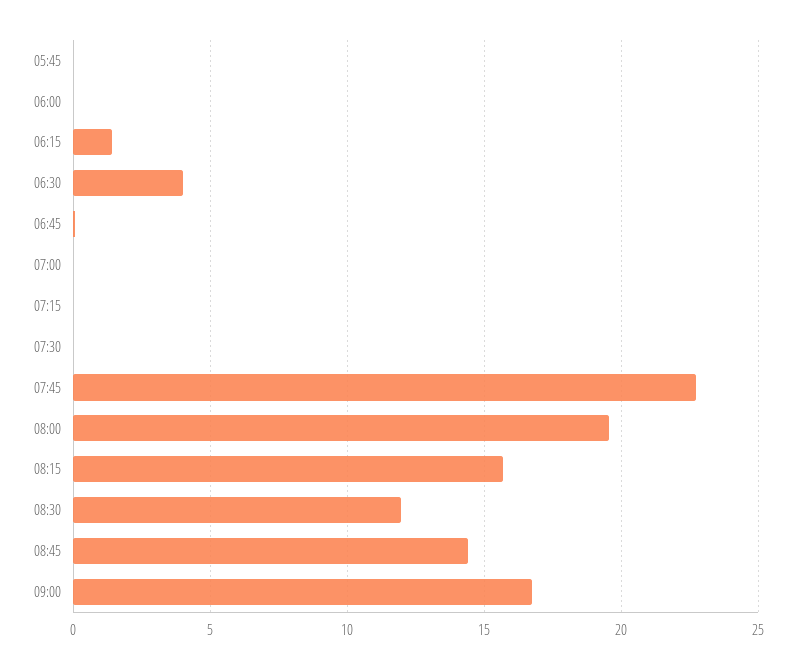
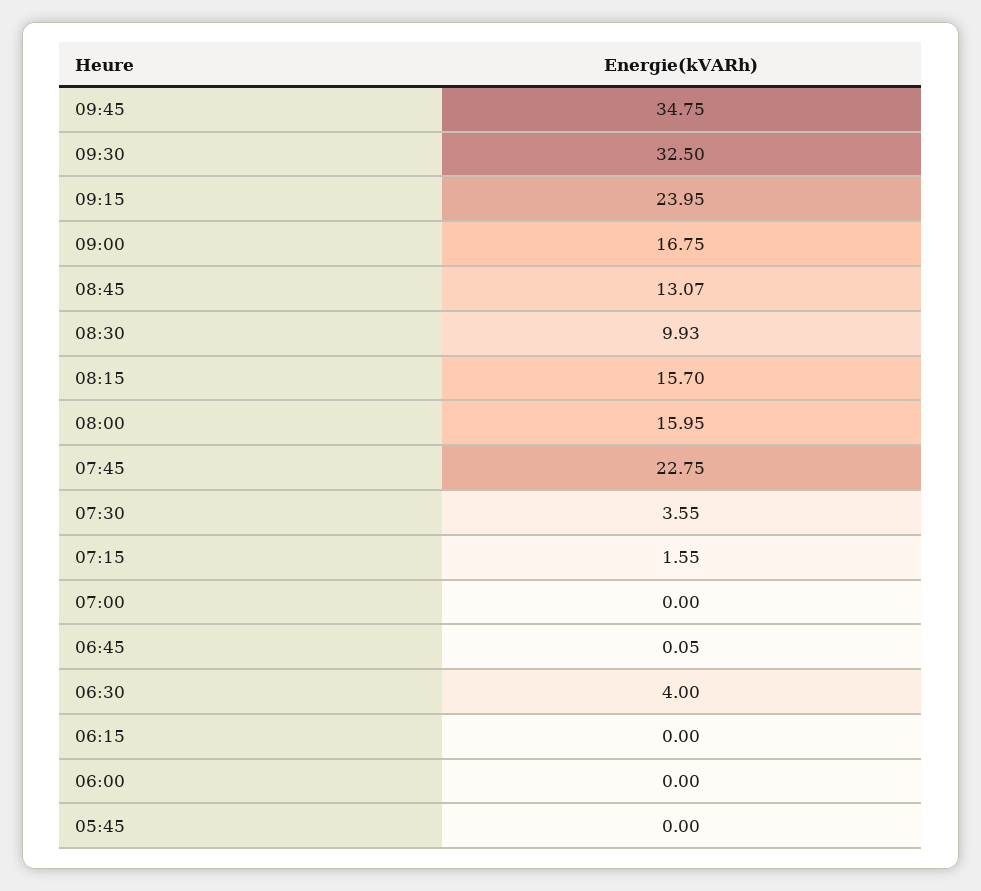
06:15: 1.5 -> 0
07:15: 0 -> 1.55
07:30: 0 -> 3.55
08:00: 19.5 -> 15.95
08:30: 12 -> 9.93
08:45: 14.5 -> 13.07
09:45: none -> 34.75
09:30: none -> 32.5
09:15: none -> 23.95

